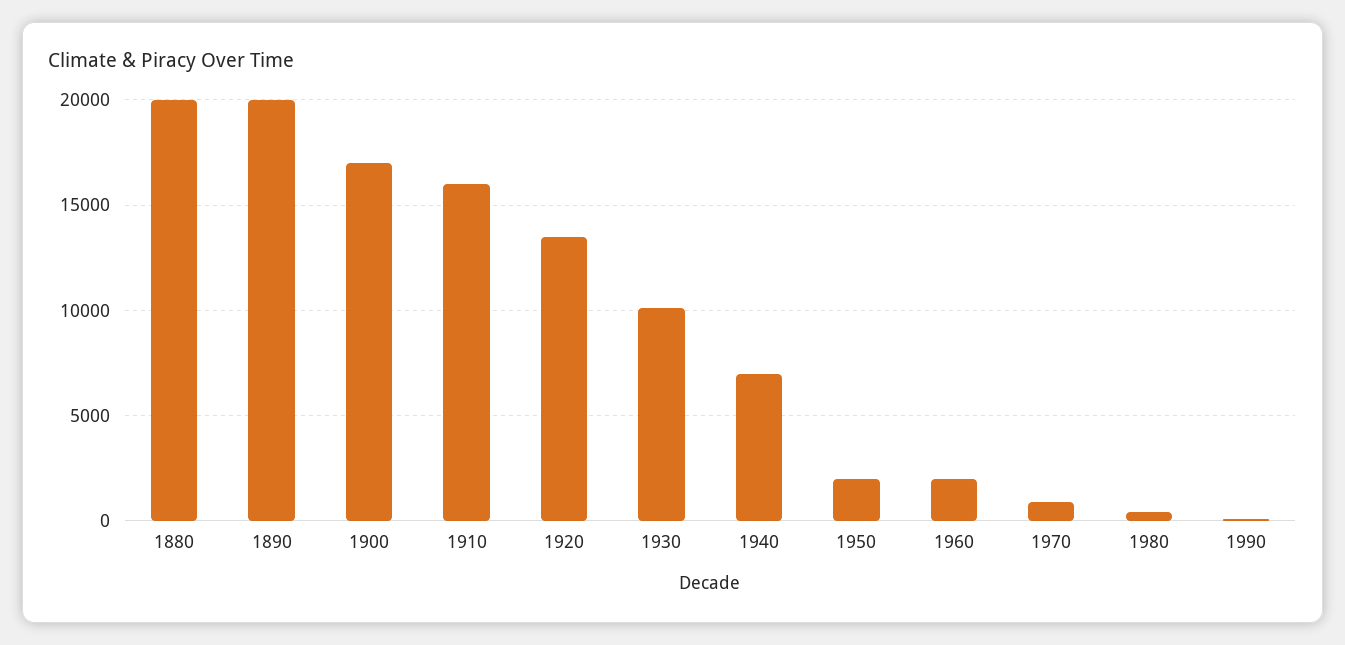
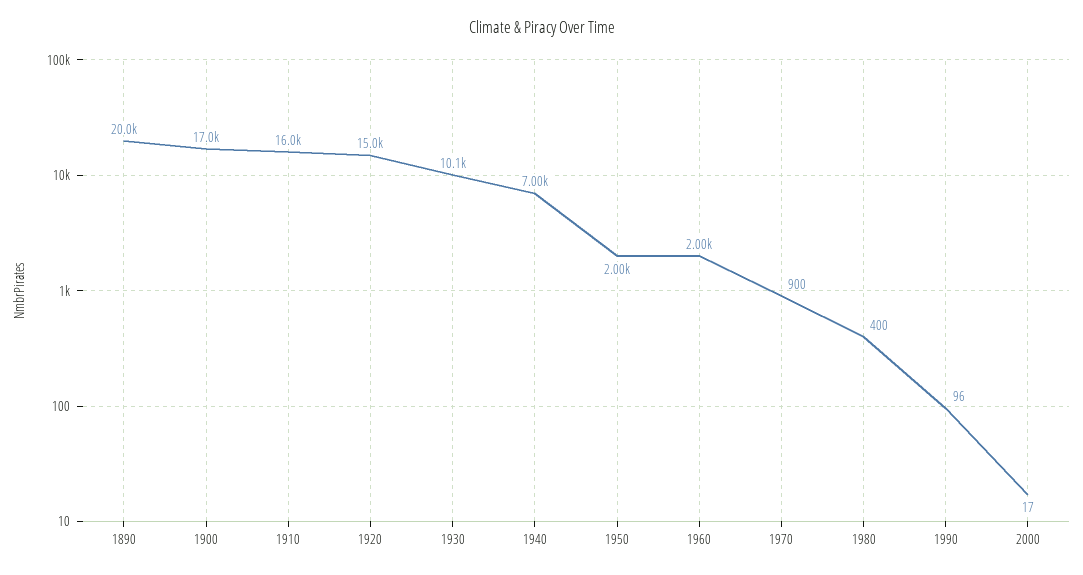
1880: 20000 -> none
1920: 13500 -> 15000
2000: none -> 17

